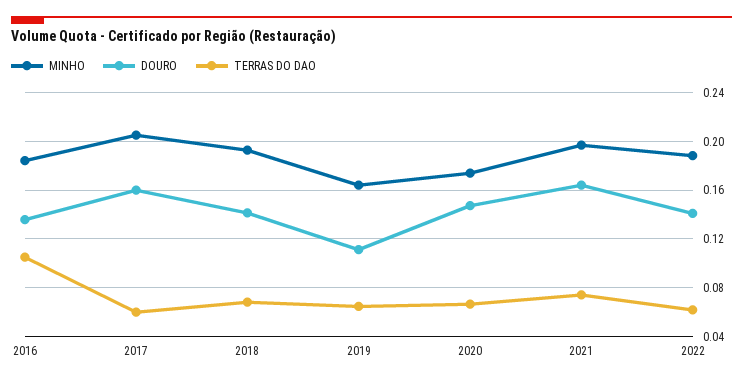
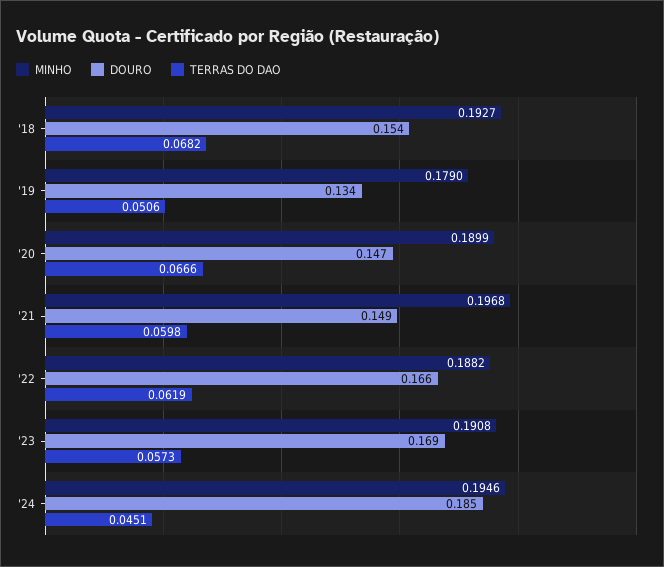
MINHO, 2016: 0.185 -> none
DOURO, 2016: 0.135 -> none
TERRAS DO DAO, 2016: 0.105 -> none
MINHO, 2017: 0.205 -> none
DOURO, 2017: 0.16 -> none
TERRAS DO DAO, 2017: 0.06 -> none
DOURO, 2018: 0.14 -> 0.154
MINHO, 2019: 0.165 -> 0.179
DOURO, 2019: 0.11 -> 0.134
TERRAS DO DAO, 2019: 0.065 -> 0.0506
MINHO, 2020: 0.175 -> 0.1899
DOURO, 2021: 0.165 -> 0.149
TERRAS DO DAO, 2021: 0.075 -> 0.0598
DOURO, 2022: 0.14 -> 0.166
MINHO, '23: none -> 0.1908
DOURO, '23: none -> 0.169
TERRAS DO DAO, '23: none -> 0.0573
MINHO, '24: none -> 0.1946
DOURO, '24: none -> 0.185
TERRAS DO DAO, '24: none -> 0.0451

